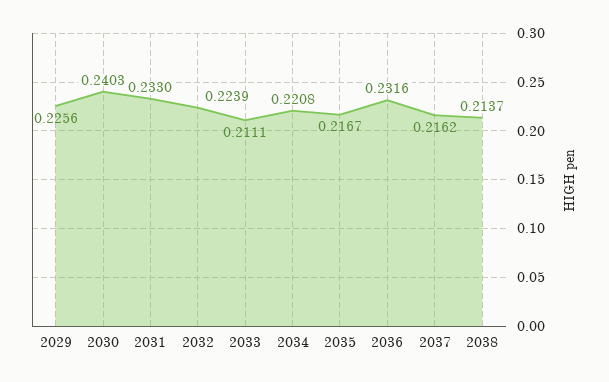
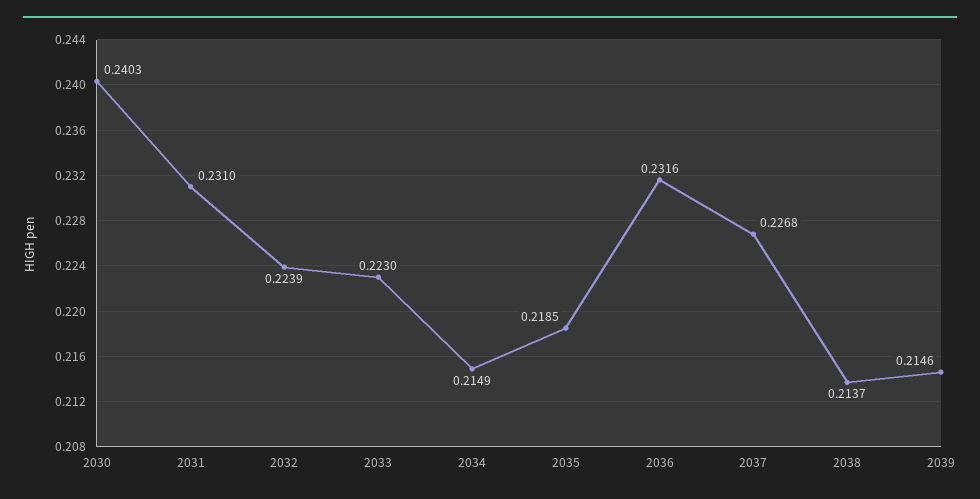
2029: 0.2256 -> none
2031: 0.233 -> 0.231
2033: 0.2111 -> 0.223
2034: 0.2208 -> 0.2149
2035: 0.2167 -> 0.2185
2037: 0.2162 -> 0.2268
2039: none -> 0.2146

